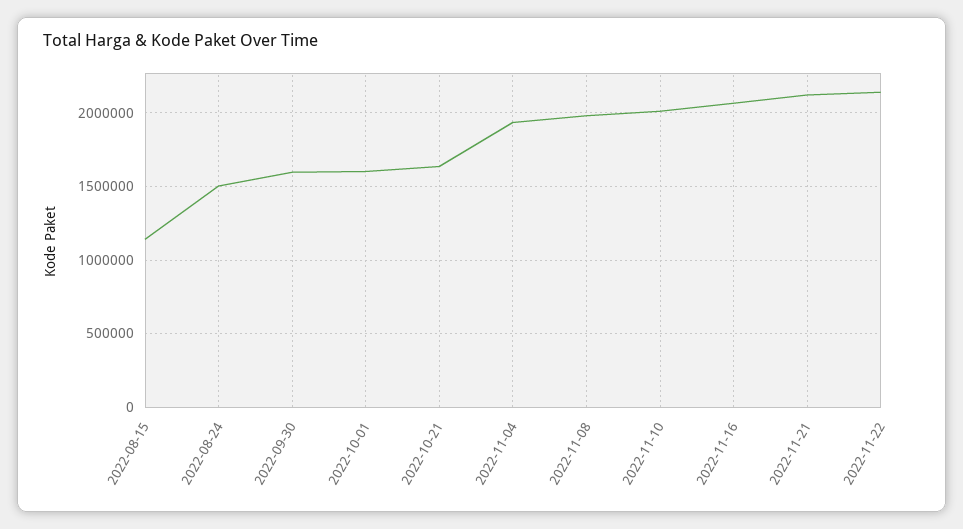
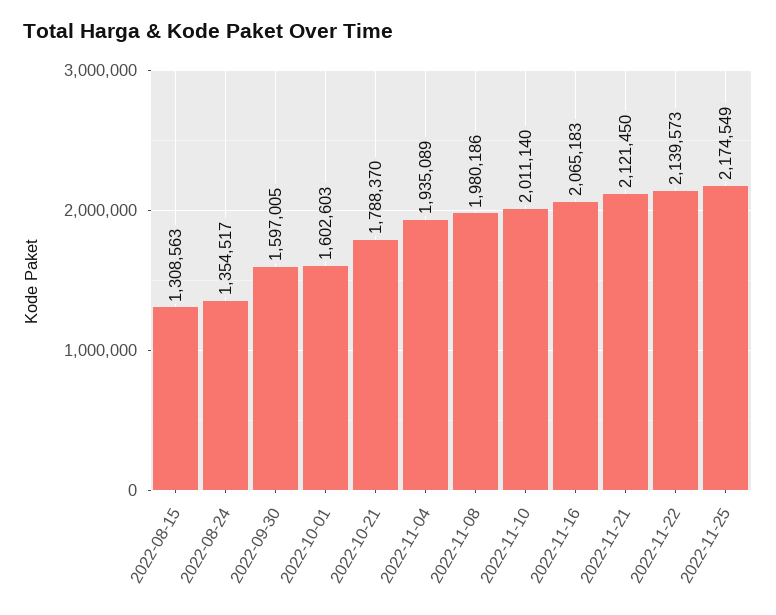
2022-08-15: 1150000 -> 1308563
2022-08-24: 1500000 -> 1354517
2022-10-21: 1650000 -> 1788370
2022-11-25: none -> 2174549

